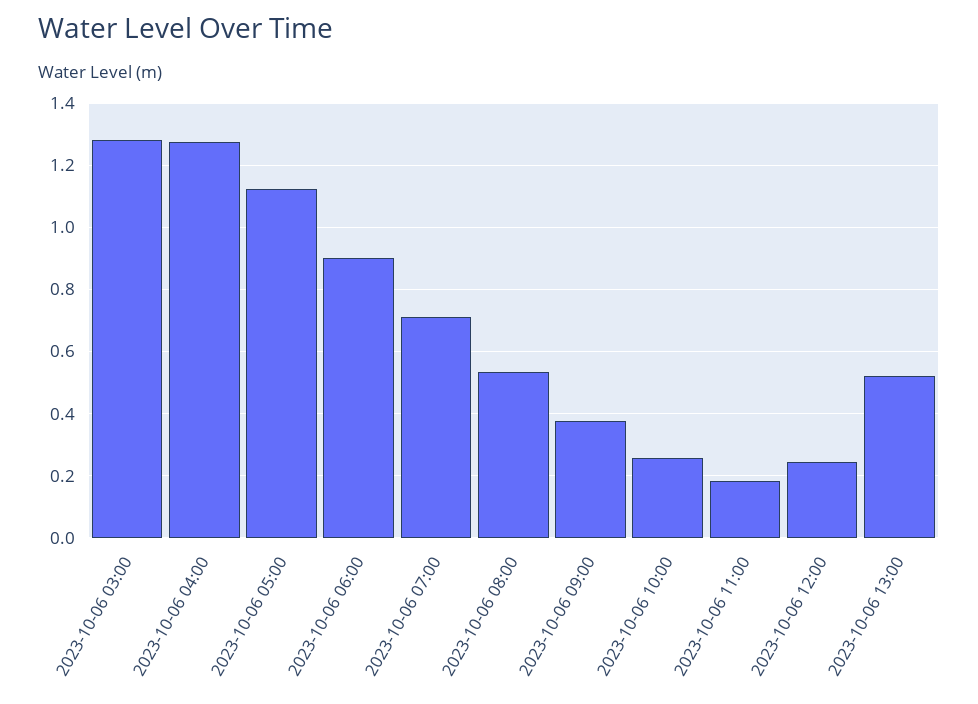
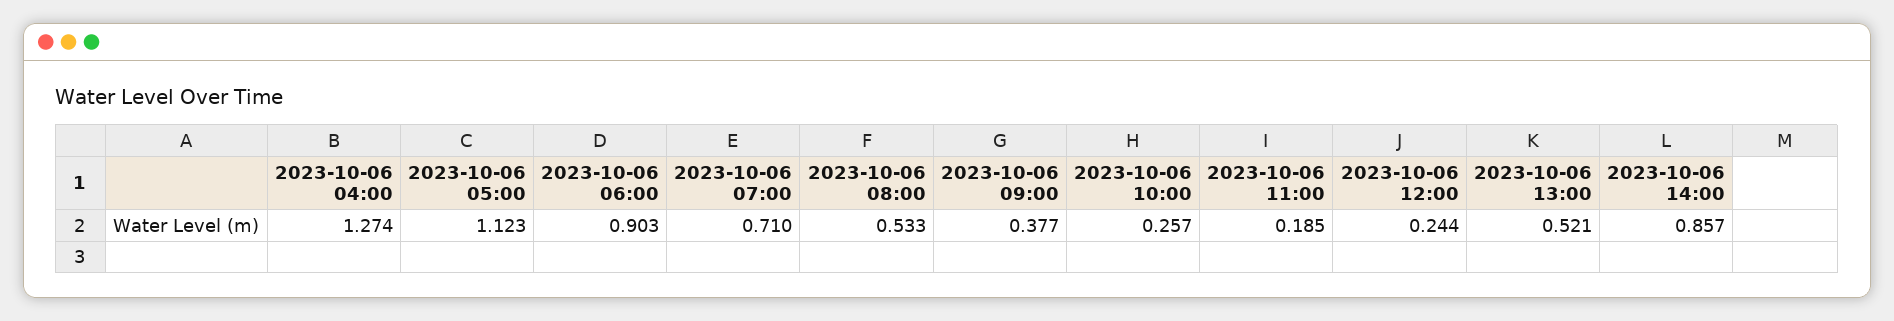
2023-10-06 03:00: 1.28 -> none
2023-10-06 14:00: none -> 0.857

